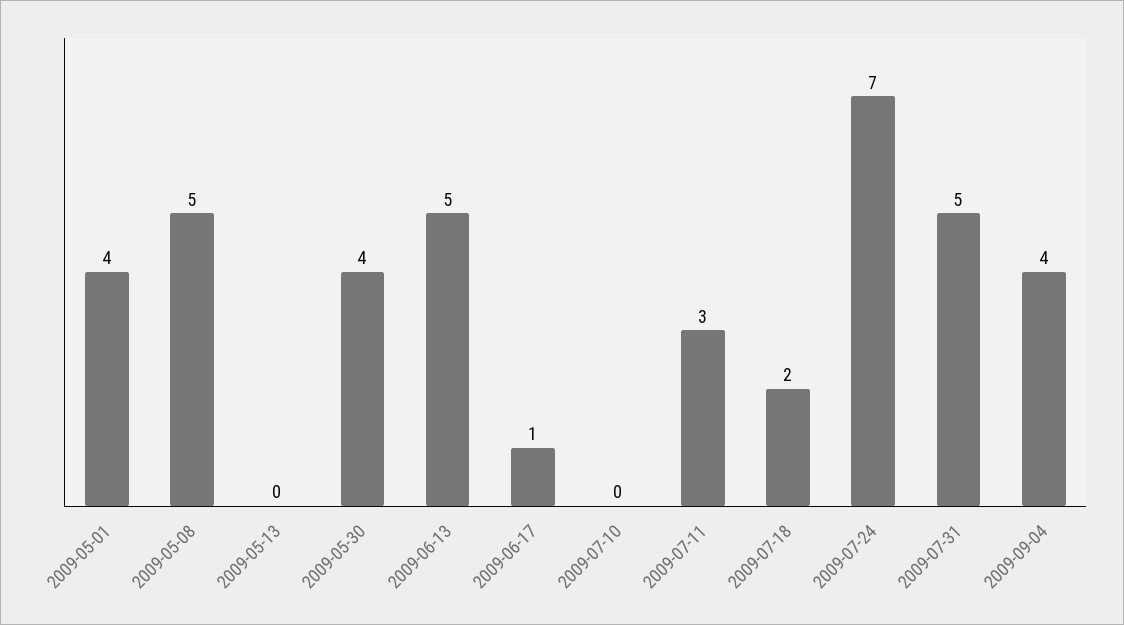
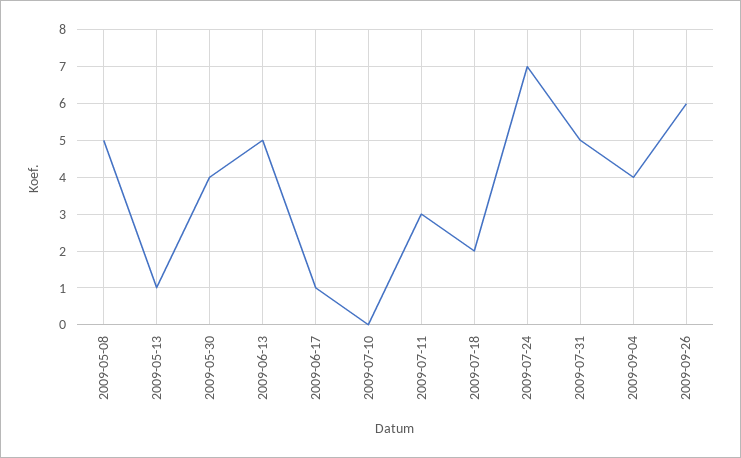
2009-05-01: 4 -> none
2009-05-13: 0 -> 1
2009-09-26: none -> 6

